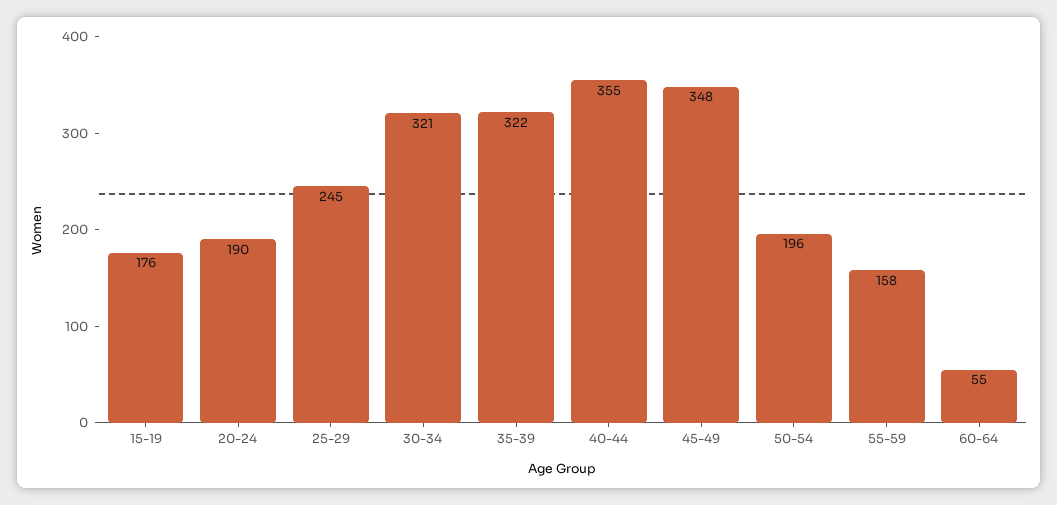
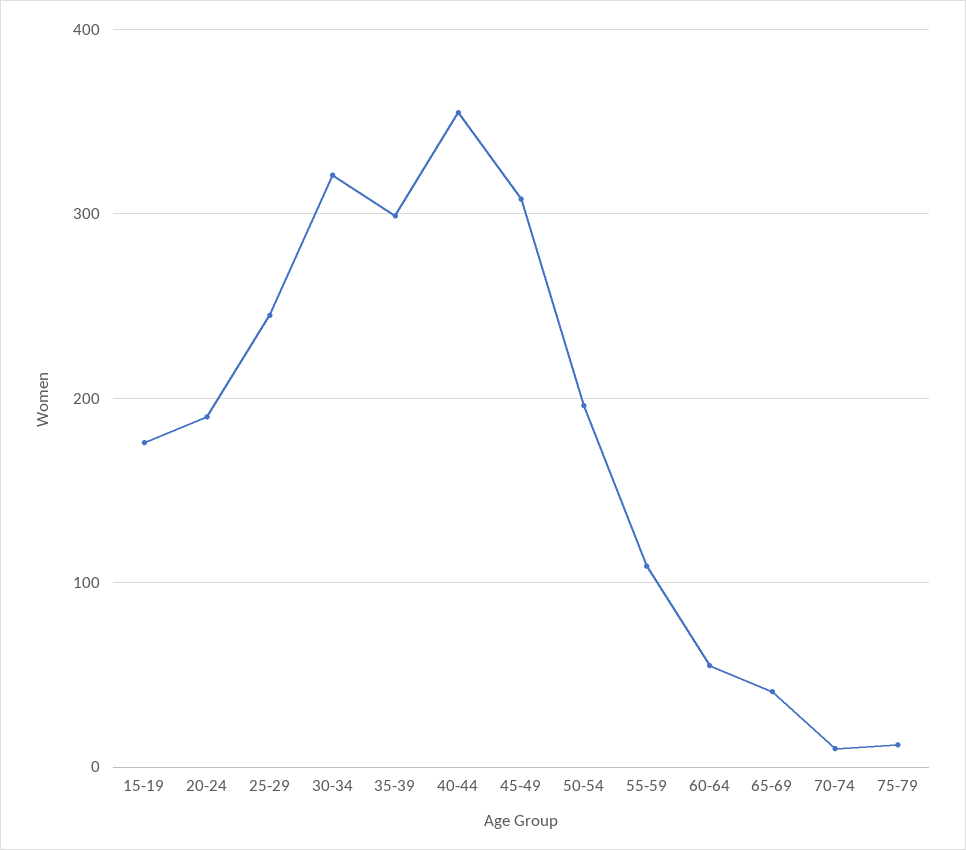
35-39: 322 -> 300
45-49: 348 -> 310
55-59: 158 -> 110
65-69: none -> 40
70-74: none -> 10
75-79: none -> 10

